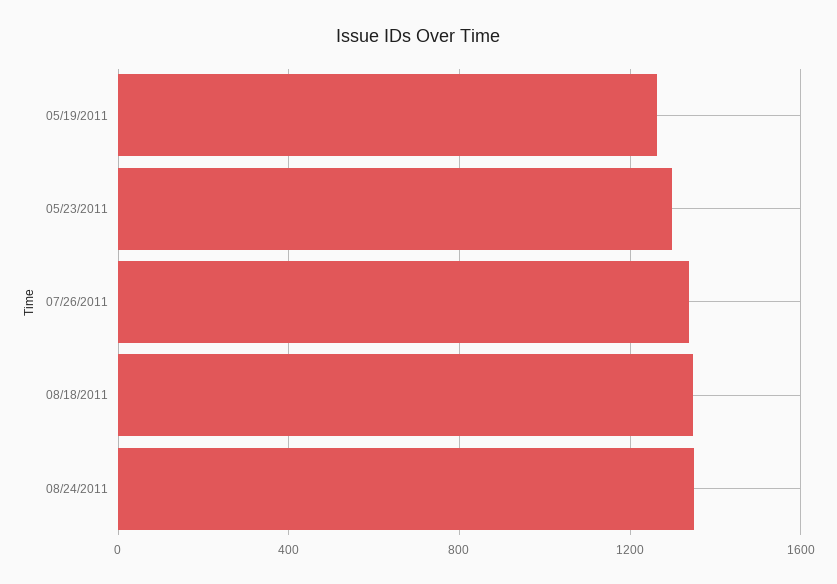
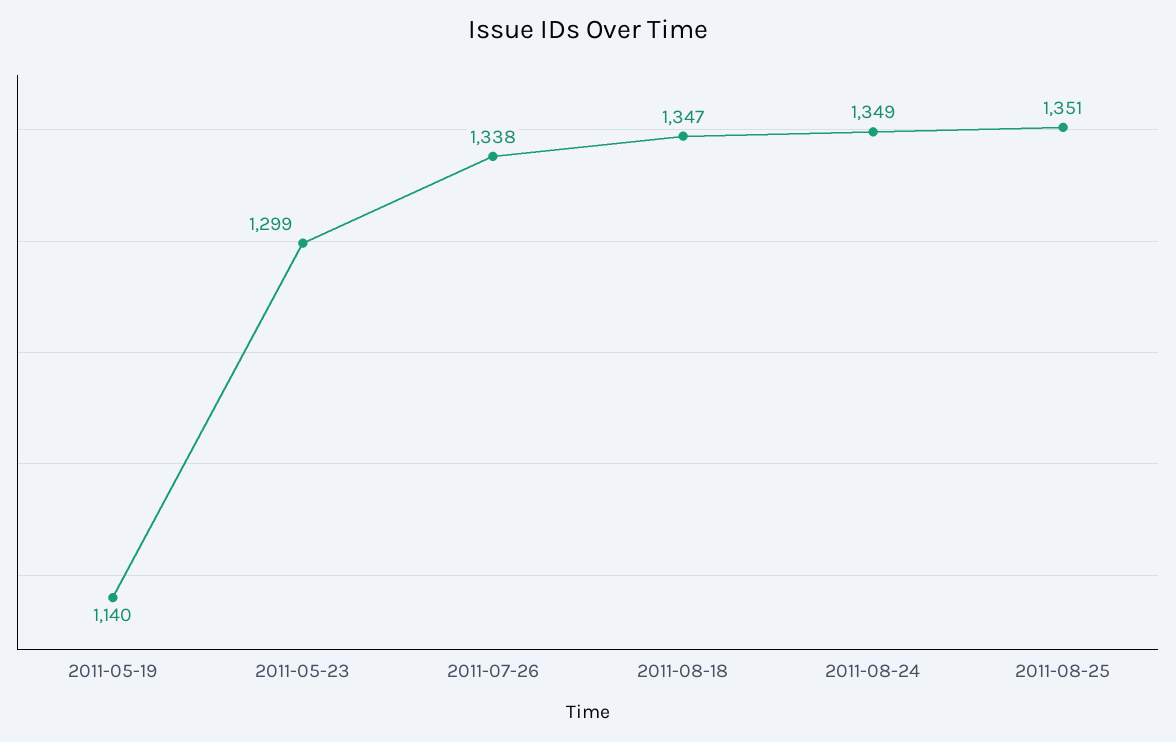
05/19/2011: 1250 -> 1140
2011-08-25: none -> 1351

